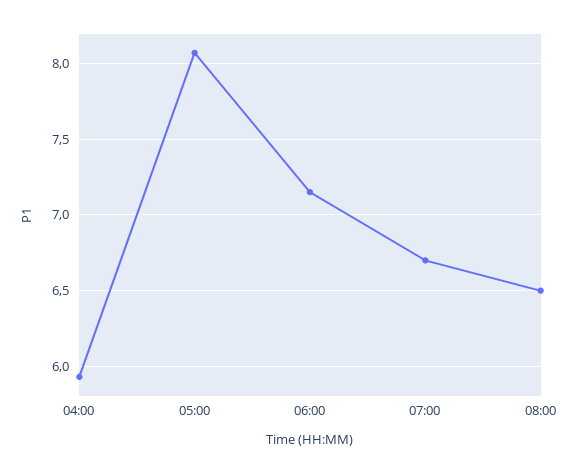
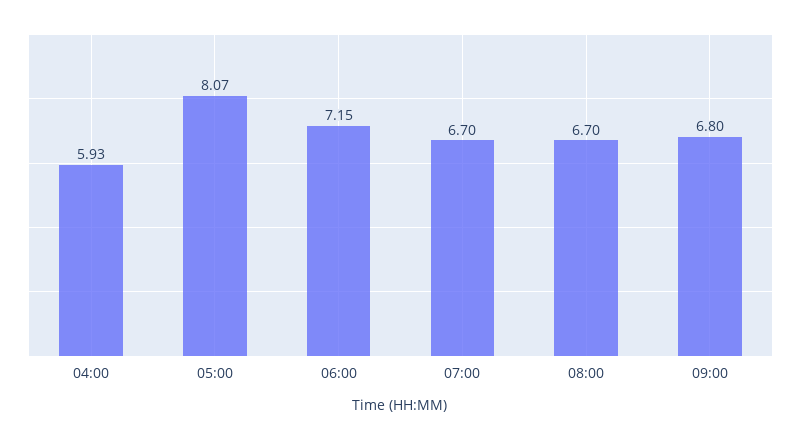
08:00: 6.5 -> 6.7
09:00: none -> 6.8

